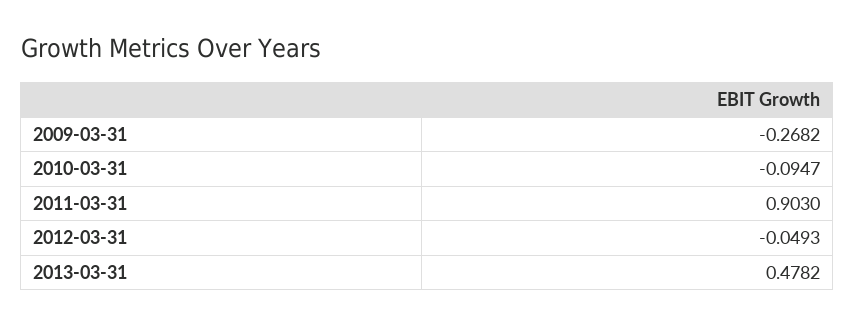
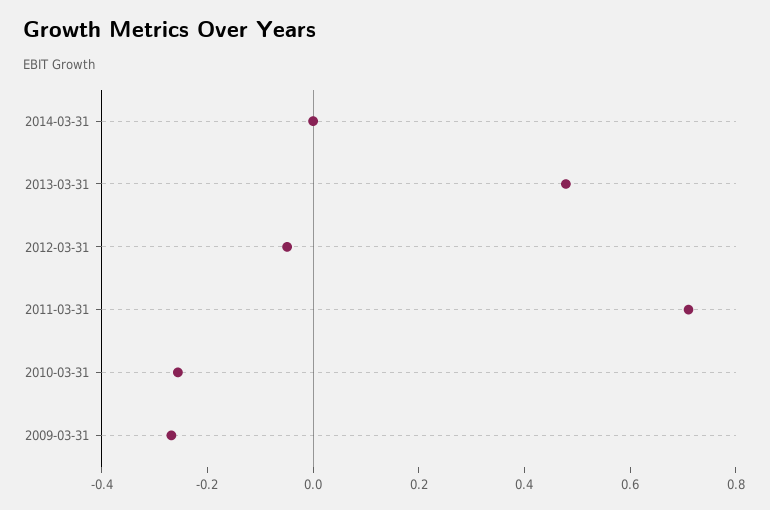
2010-03-31: -0.0947 -> -0.25
2011-03-31: 0.903 -> 0.7
2014-03-31: none -> 0

